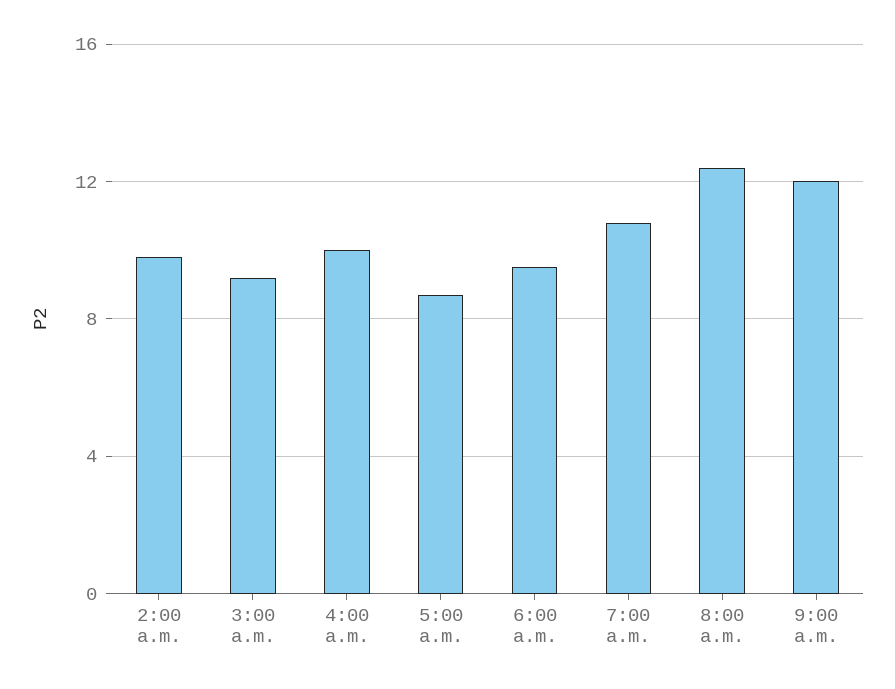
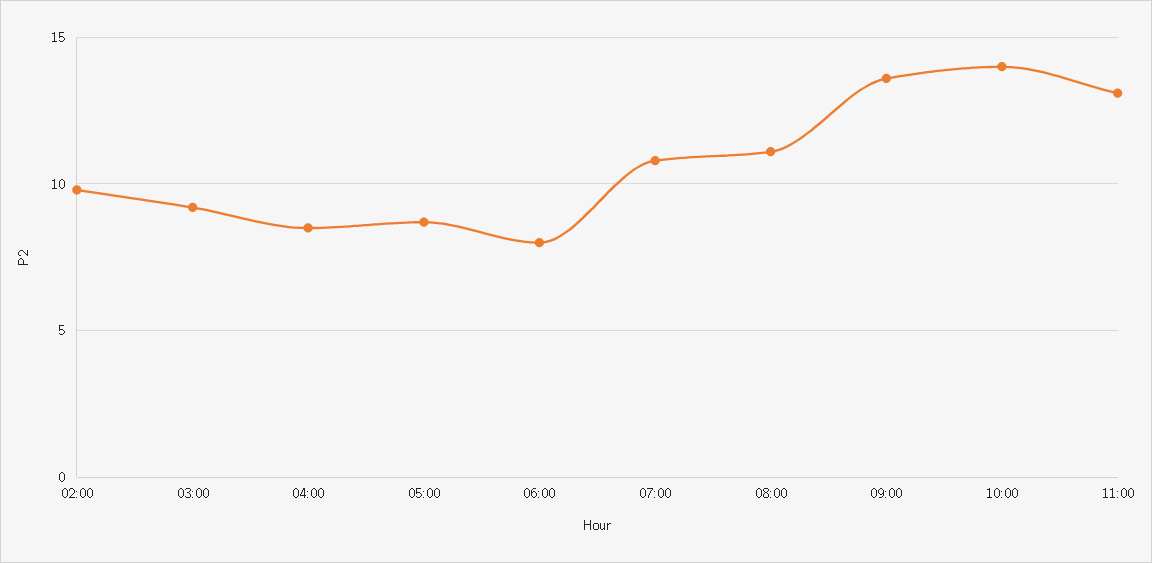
4:00 a.m.: 10 -> 8.5
6:00 a.m.: 9.5 -> 8
8:00 a.m.: 12.5 -> 11
9:00 a.m.: 12 -> 13.5
10:00: none -> 14
11:00: none -> 13

